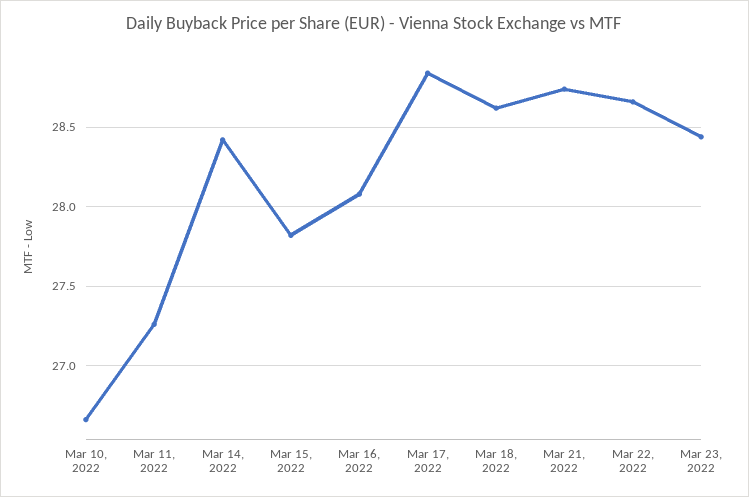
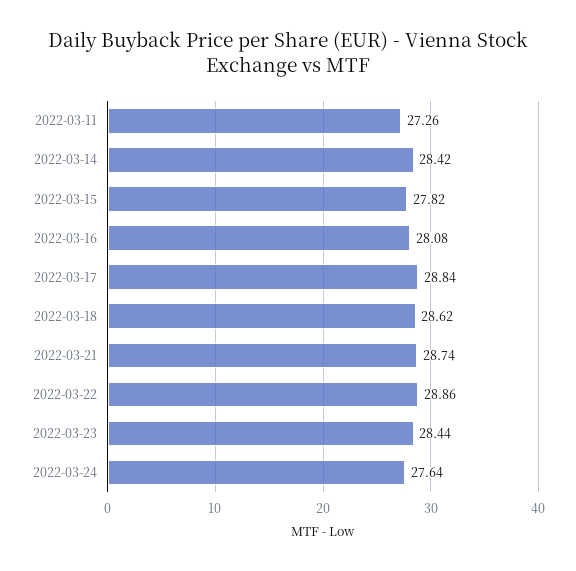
Mar 10, 2022: 26.65 -> none
Mar 22, 2022: 28.65 -> 28.86
2022-03-24: none -> 27.64

